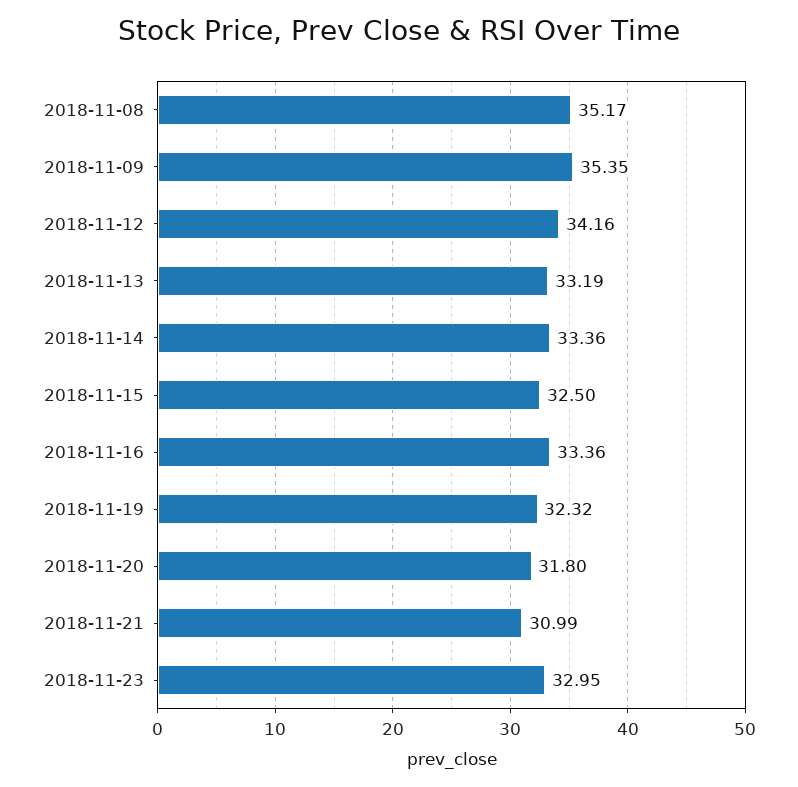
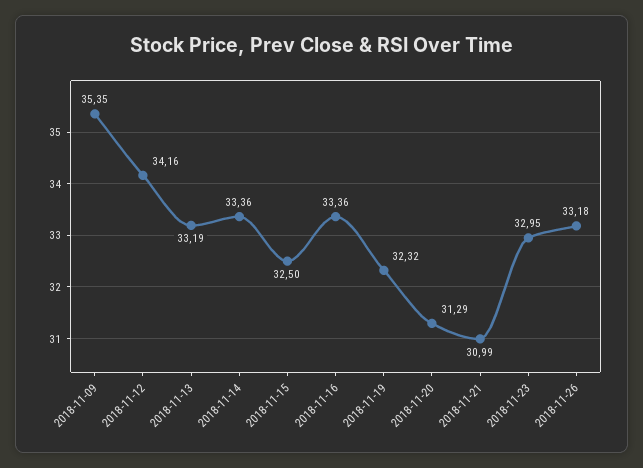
2018-11-08: 35.17 -> none
2018-11-20: 31.8 -> 31.29
2018-11-26: none -> 33.18

